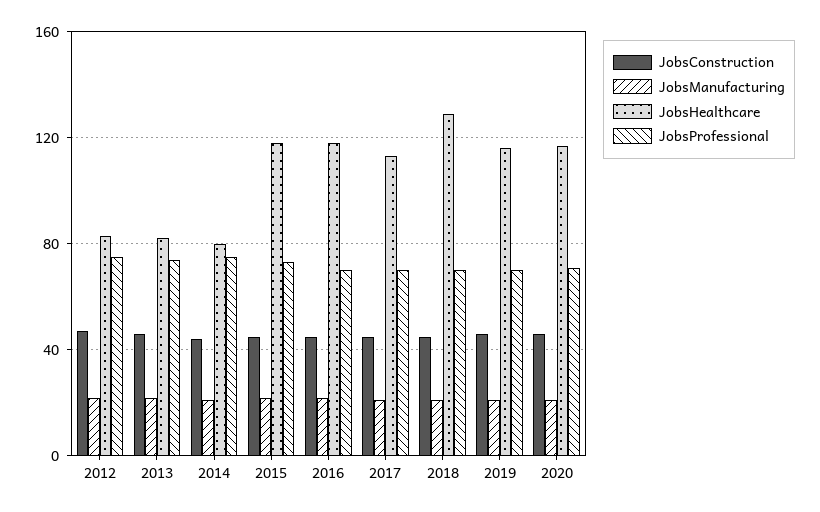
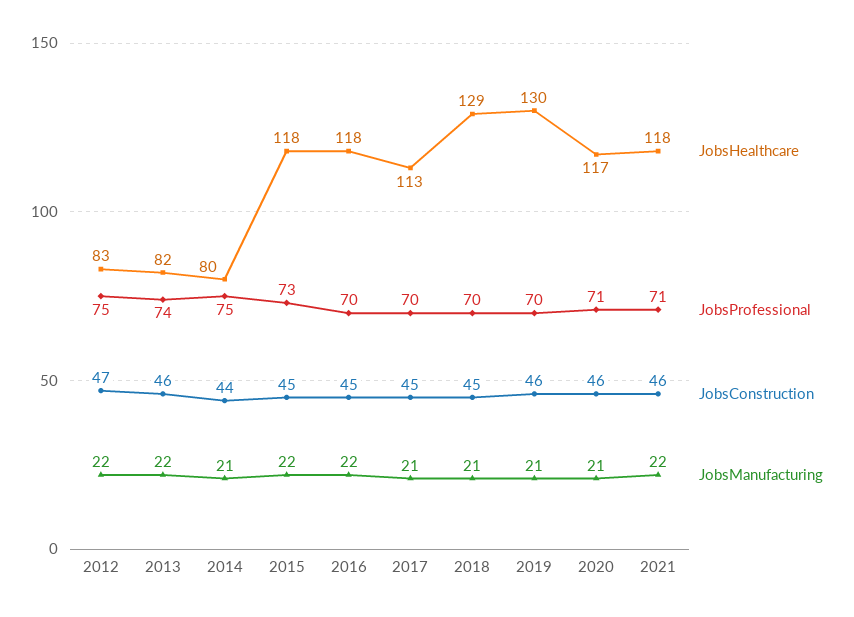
JobsHealthcare, 2019: 115 -> 130
JobsHealthcare, 2021: none -> 118
JobsProfessional, 2021: none -> 71
JobsConstruction, 2021: none -> 46
JobsManufacturing, 2021: none -> 22

